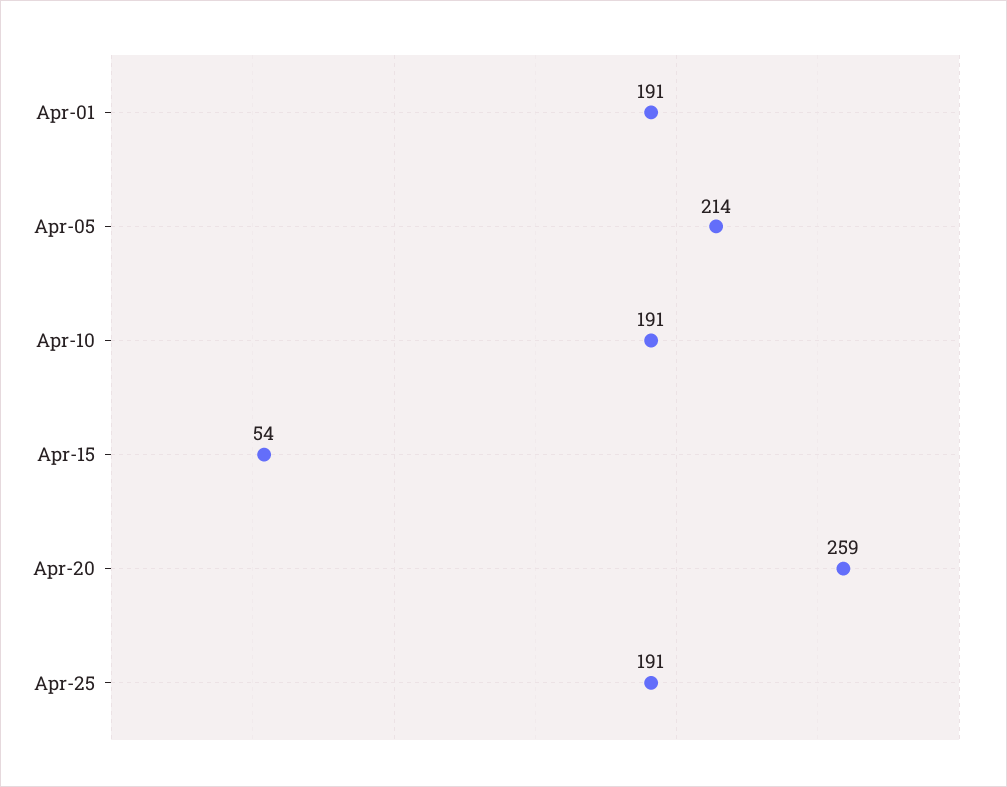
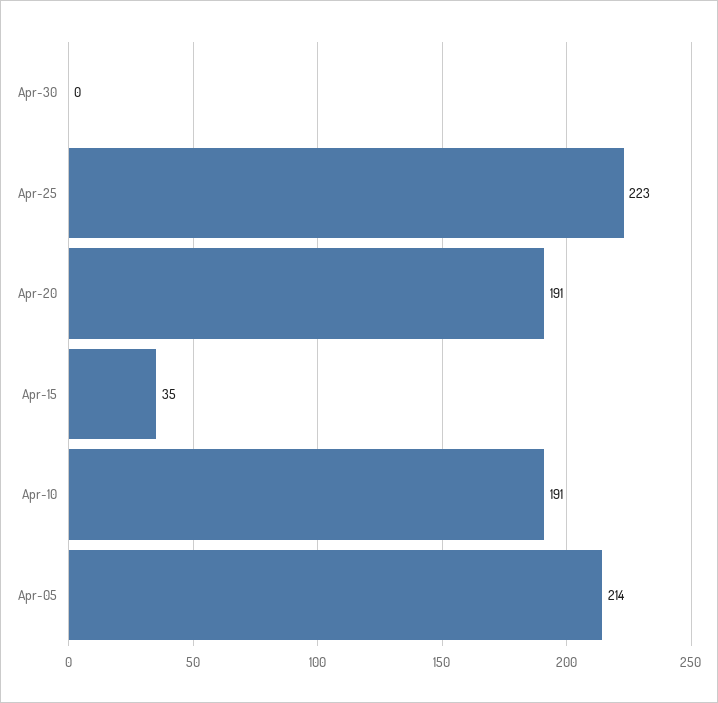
Apr-01: 191 -> none
Apr-15: 54 -> 35
Apr-20: 259 -> 191
Apr-25: 191 -> 223
Apr-30: none -> 0

